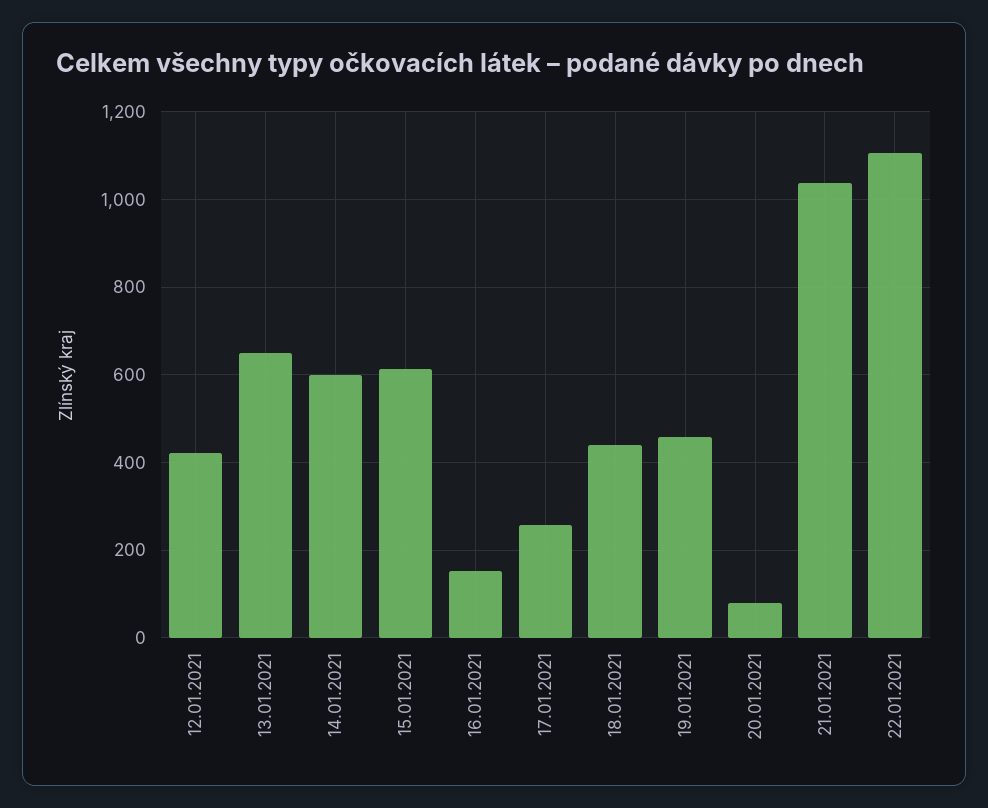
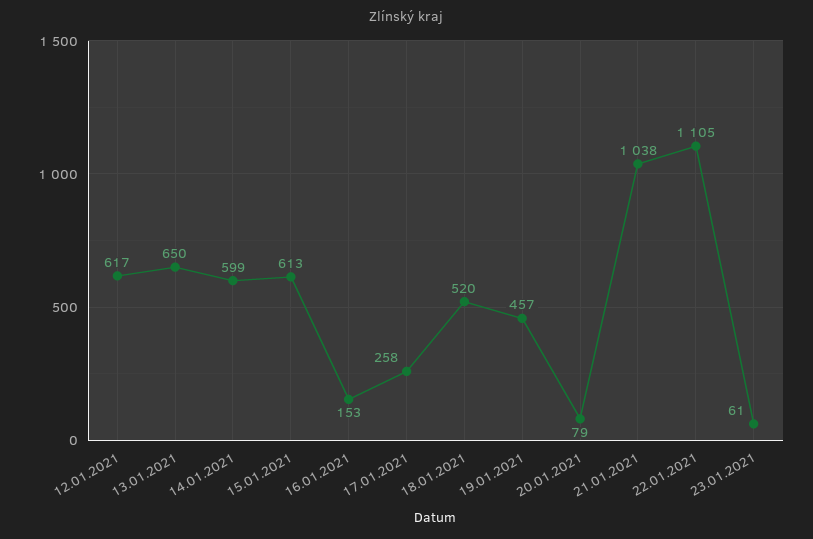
12.01.2021: 420 -> 617
18.01.2021: 440 -> 520
23.01.2021: none -> 61

